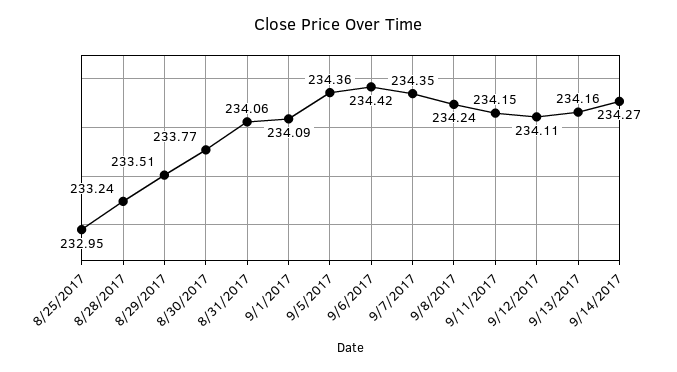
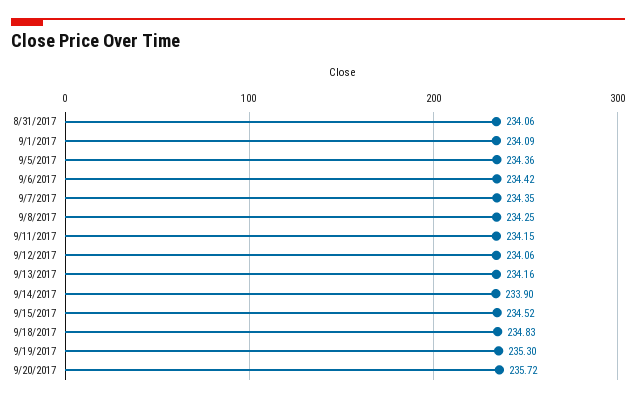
8/25/2017: 232.95 -> none
8/28/2017: 233.24 -> none
8/29/2017: 233.51 -> none
8/30/2017: 233.77 -> none
9/8/2017: 234.24 -> 234.25
9/12/2017: 234.11 -> 234.06
9/14/2017: 234.27 -> 233.9
9/15/2017: none -> 234.52
9/18/2017: none -> 234.83
9/19/2017: none -> 235.3
9/20/2017: none -> 235.72

